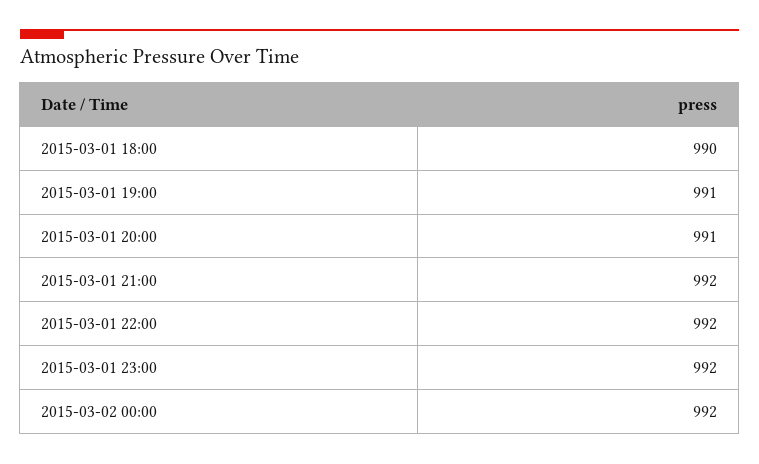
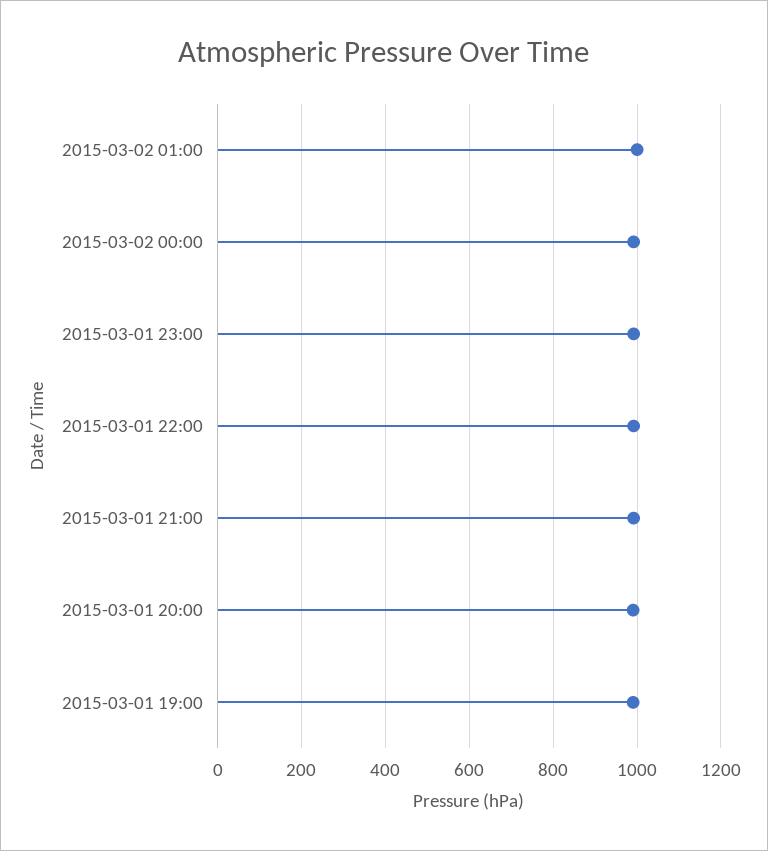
2015-03-01 18:00: 990 -> none
2015-03-02 01:00: none -> 1000

